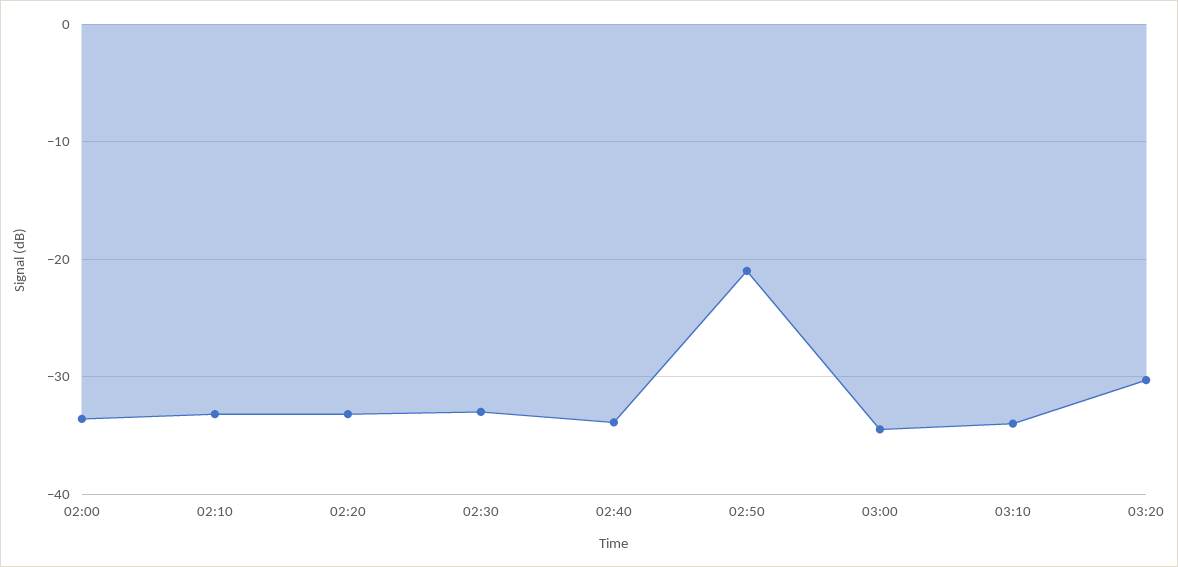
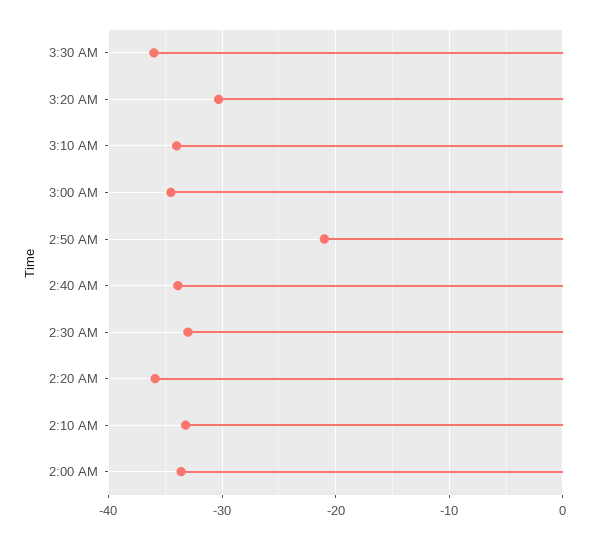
02:20: -33 -> -36
3:30 AM: none -> -36

